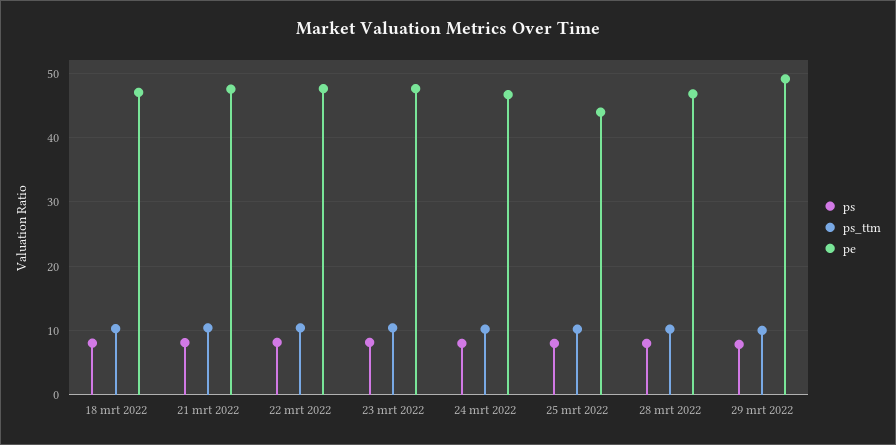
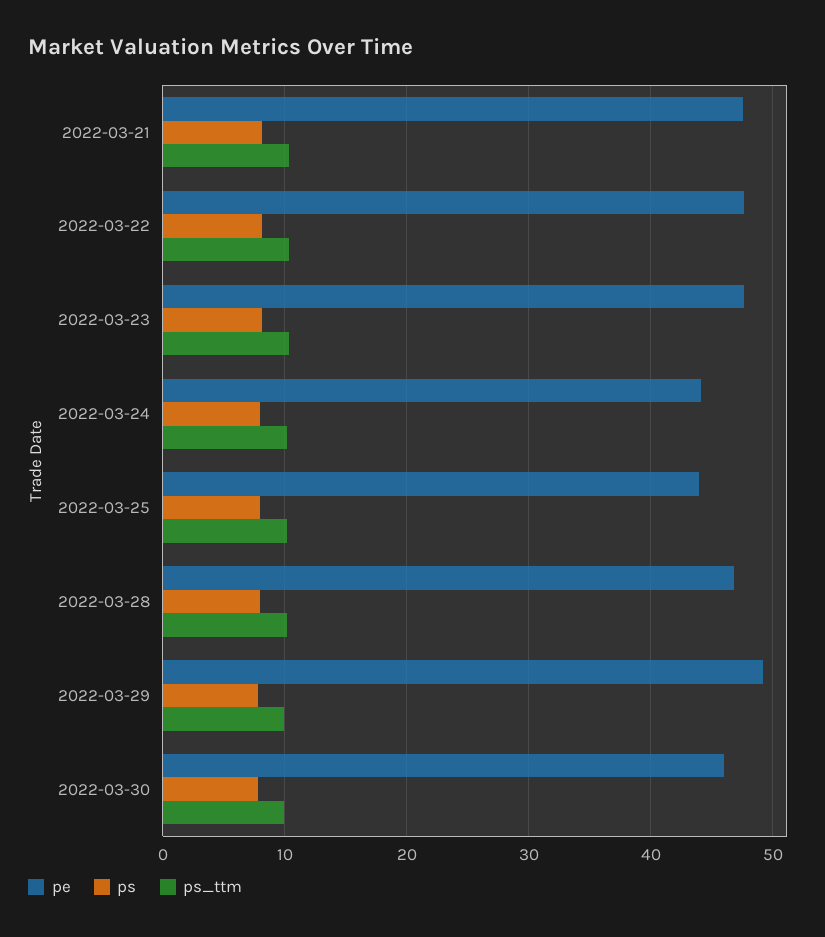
ps, 18 mrt 2022: 8 -> none
ps_ttm, 18 mrt 2022: 10 -> none
pe, 18 mrt 2022: 47 -> none
pe, 24 mrt 2022: 47 -> 44
pe, 2022-03-30: none -> 46
ps, 2022-03-30: none -> 8
ps_ttm, 2022-03-30: none -> 10

